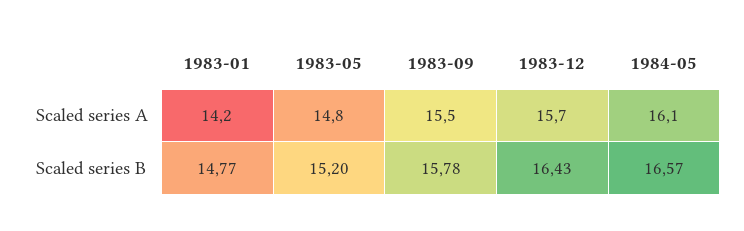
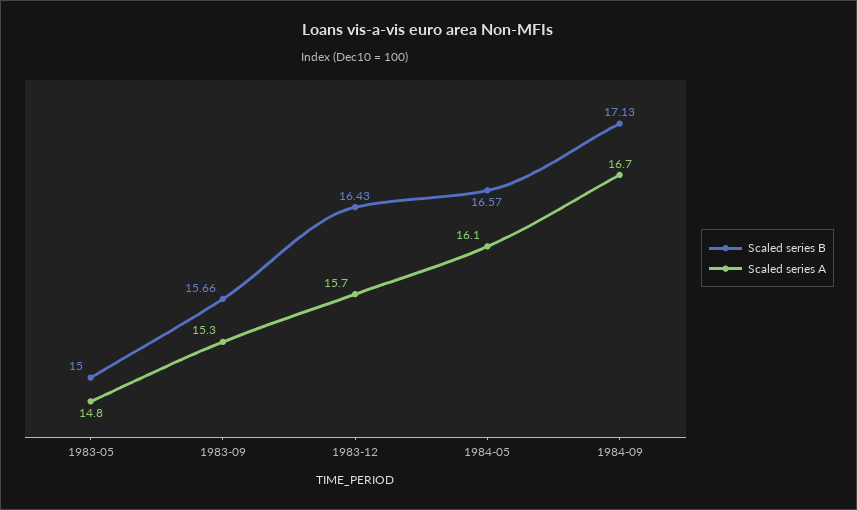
Scaled series A, 1983-01: 14.2 -> none
Scaled series A, 1983-09: 15.5 -> 15.3
Scaled series B, 1983-01: 14.77 -> none
Scaled series B, 1983-05: 15.2 -> 15
Scaled series B, 1983-09: 15.78 -> 15.66
Scaled series B, 1984-09: none -> 17.13
Scaled series A, 1984-09: none -> 16.7

